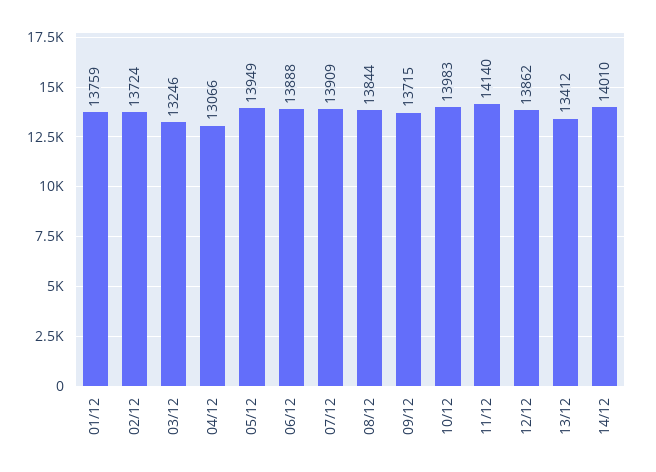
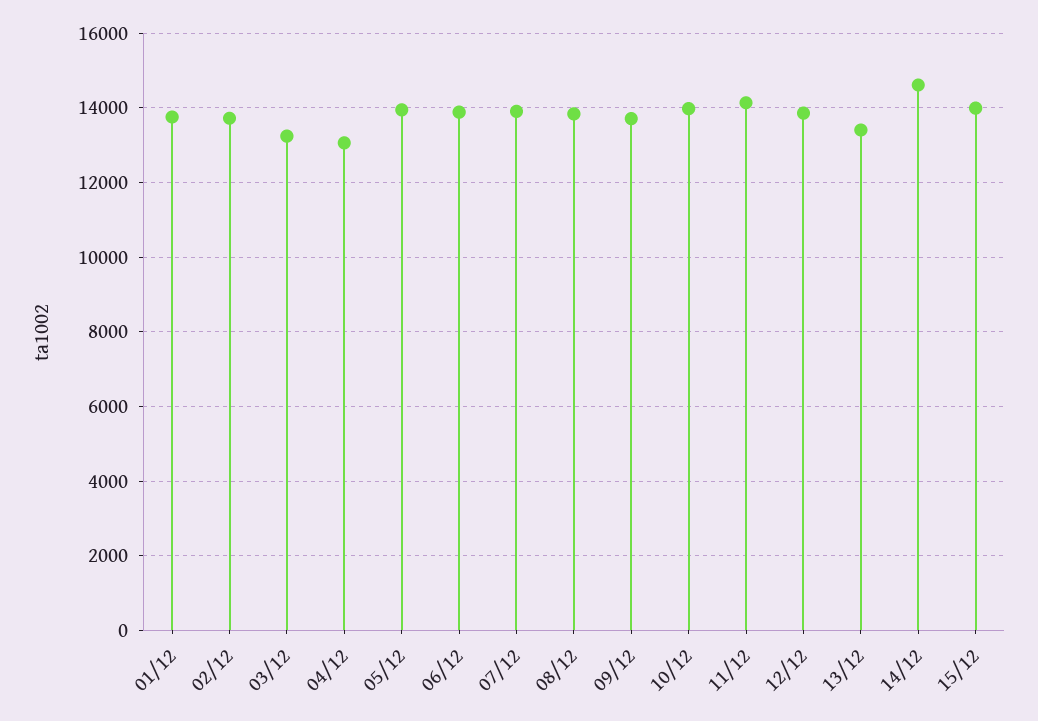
14/12: 14010 -> 14600
15/12: none -> 14000

